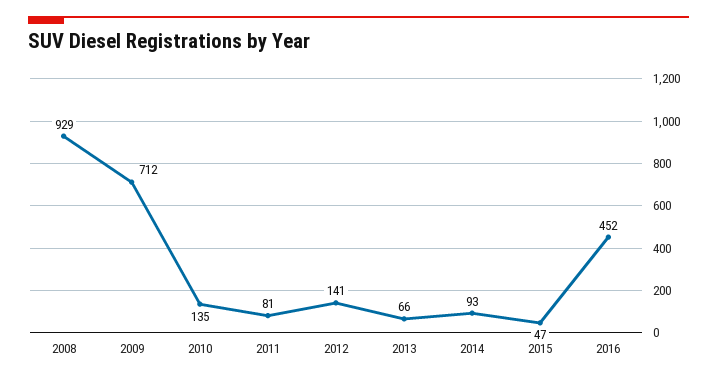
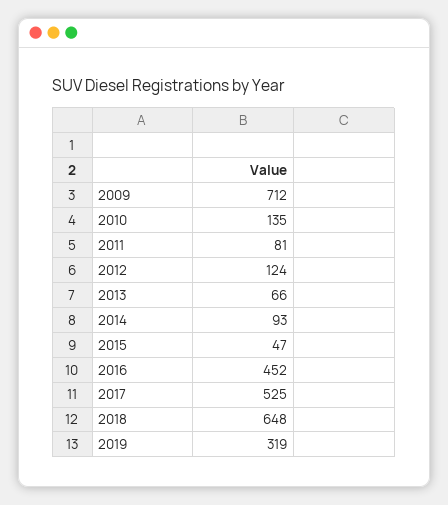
2008: 929 -> none
2012: 141 -> 124
2017: none -> 525
2018: none -> 648
2019: none -> 319

